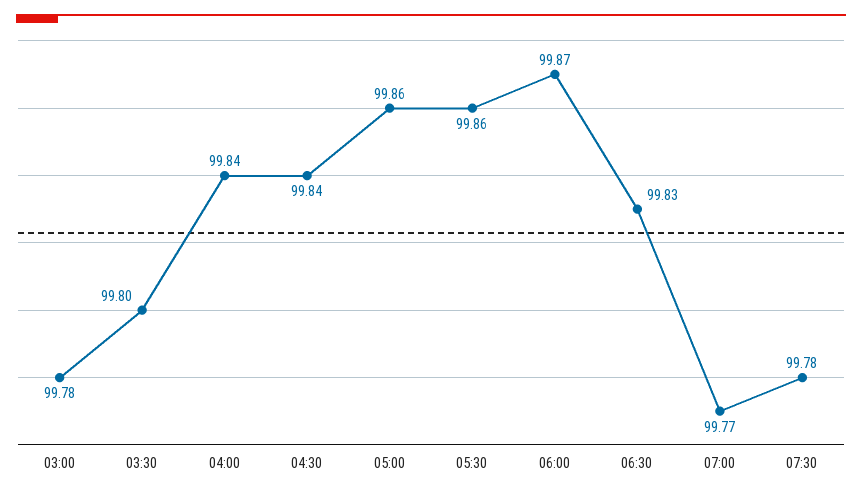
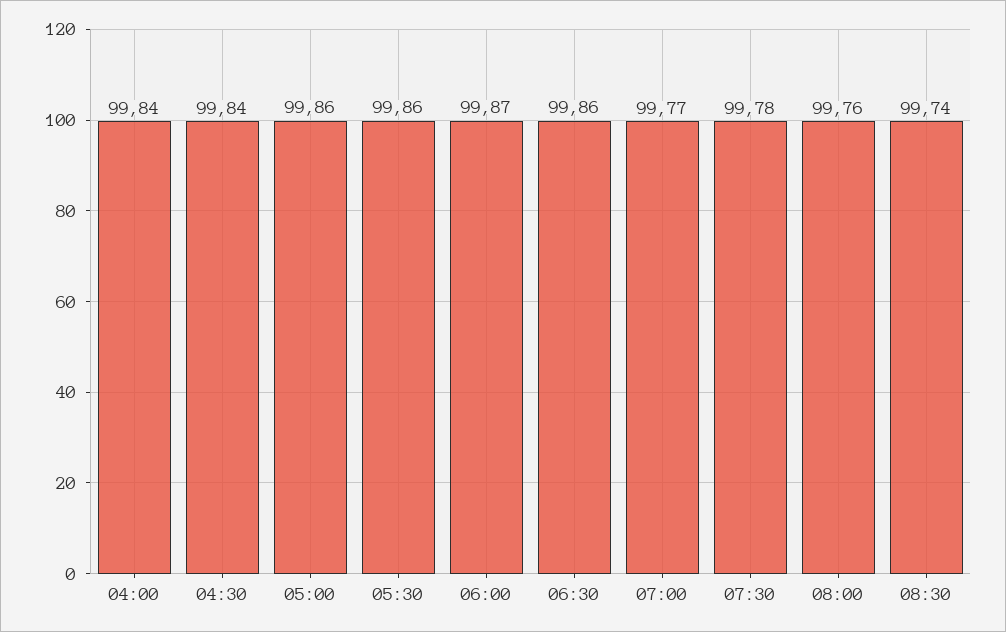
03:00: 99.78 -> none
03:30: 99.8 -> none
06:30: 99.83 -> 99.86
08:00: none -> 99.76
08:30: none -> 99.74

